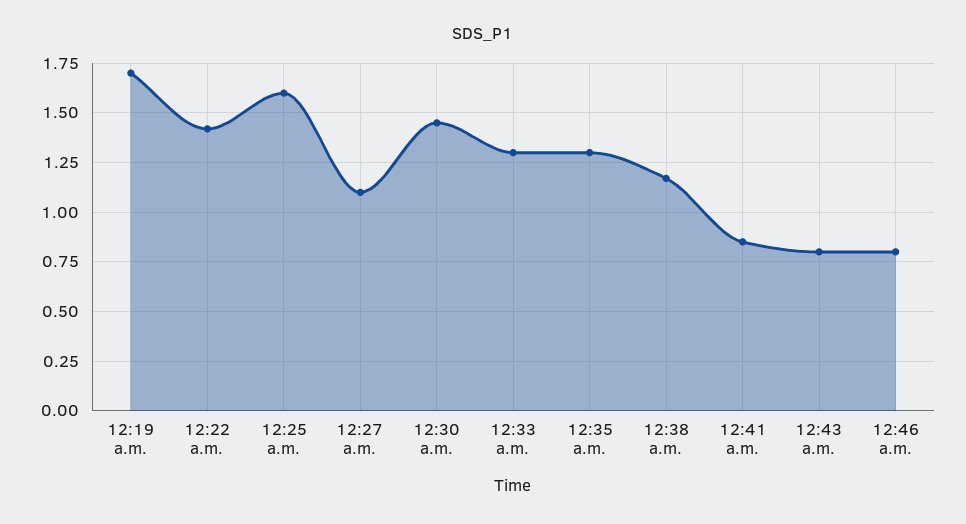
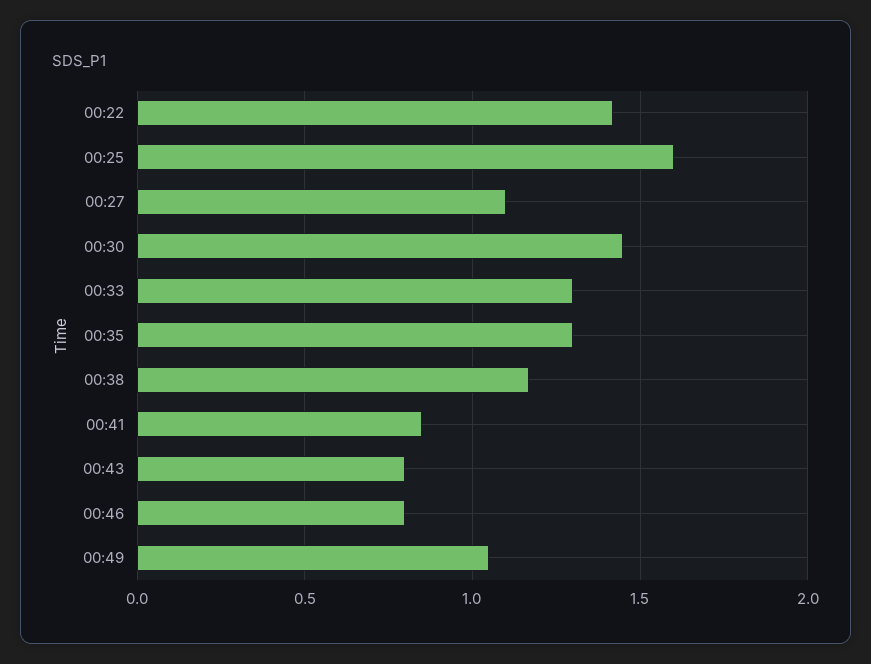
12:19 a.m.: 1.7 -> none
00:49: none -> 1.05

